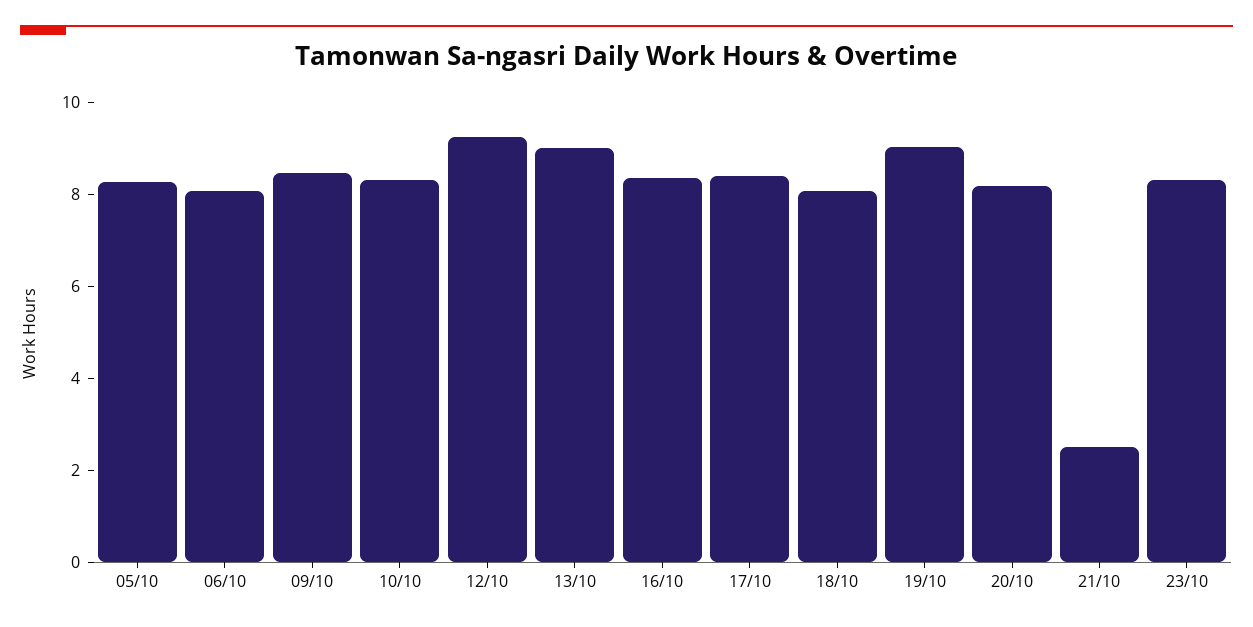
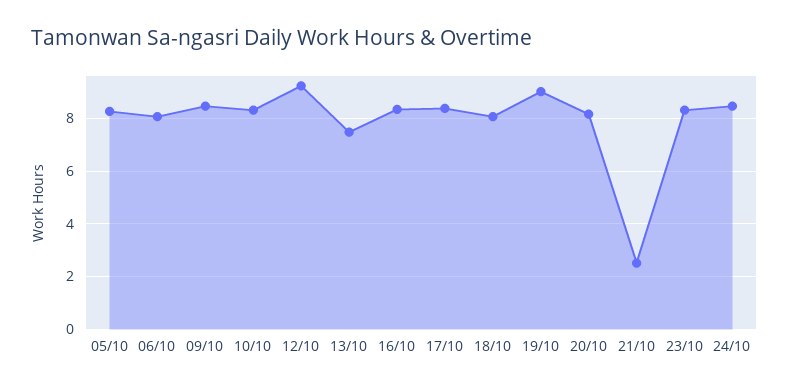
13/10: 9 -> 7.5
24/10: none -> 8.5

